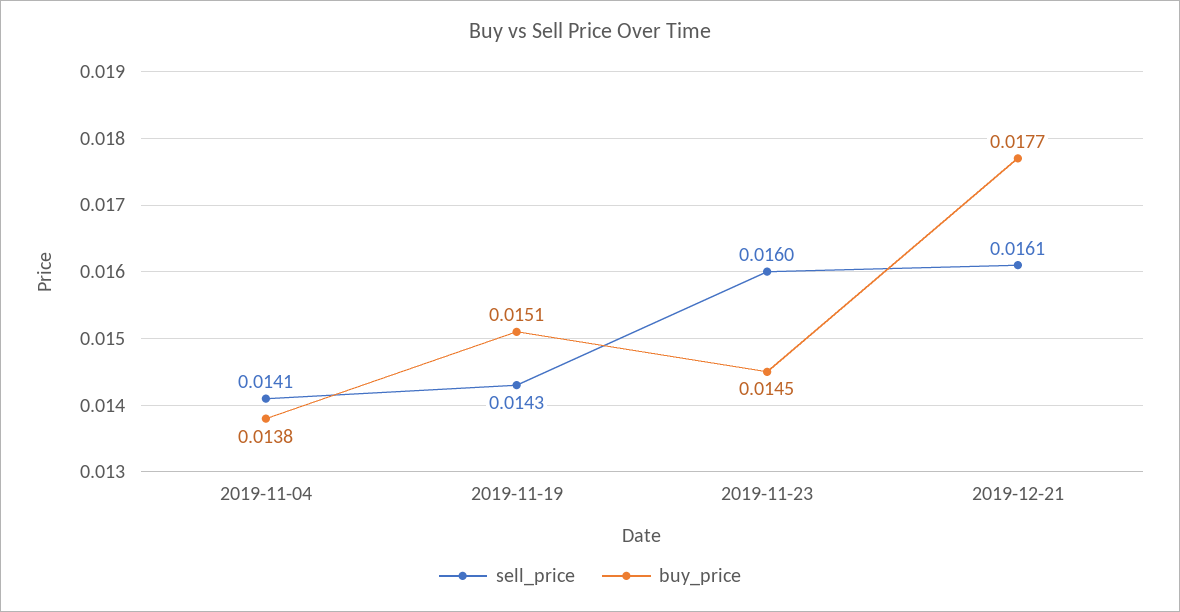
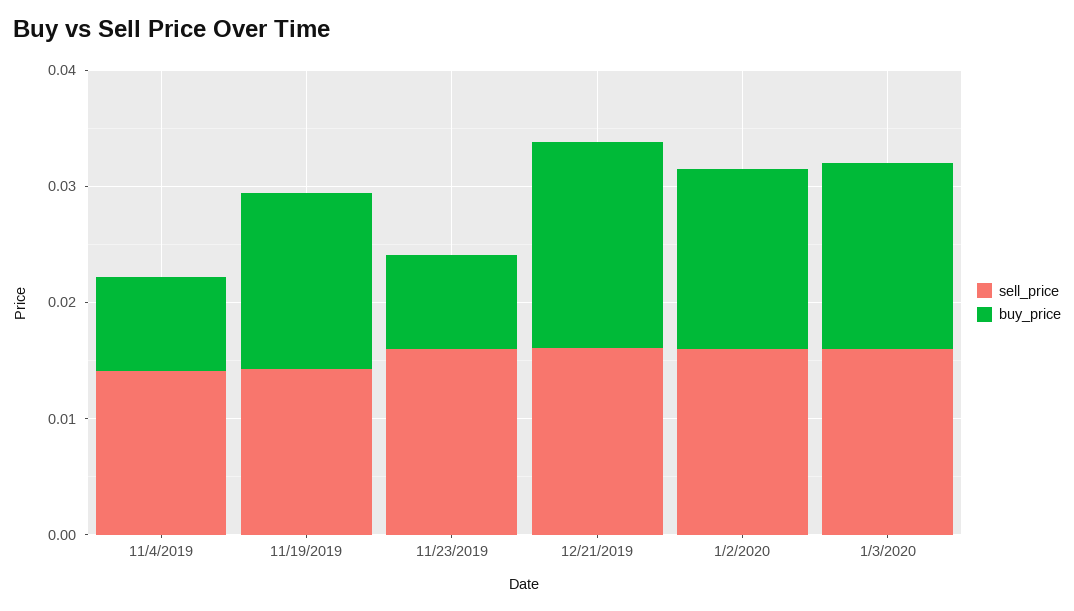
buy_price, 2019-11-04: 0.0138 -> 0.008
buy_price, 2019-11-23: 0.0145 -> 0.008
sell_price, 1/2/2020: none -> 0.016
buy_price, 1/2/2020: none -> 0.016
sell_price, 1/3/2020: none -> 0.016
buy_price, 1/3/2020: none -> 0.016

